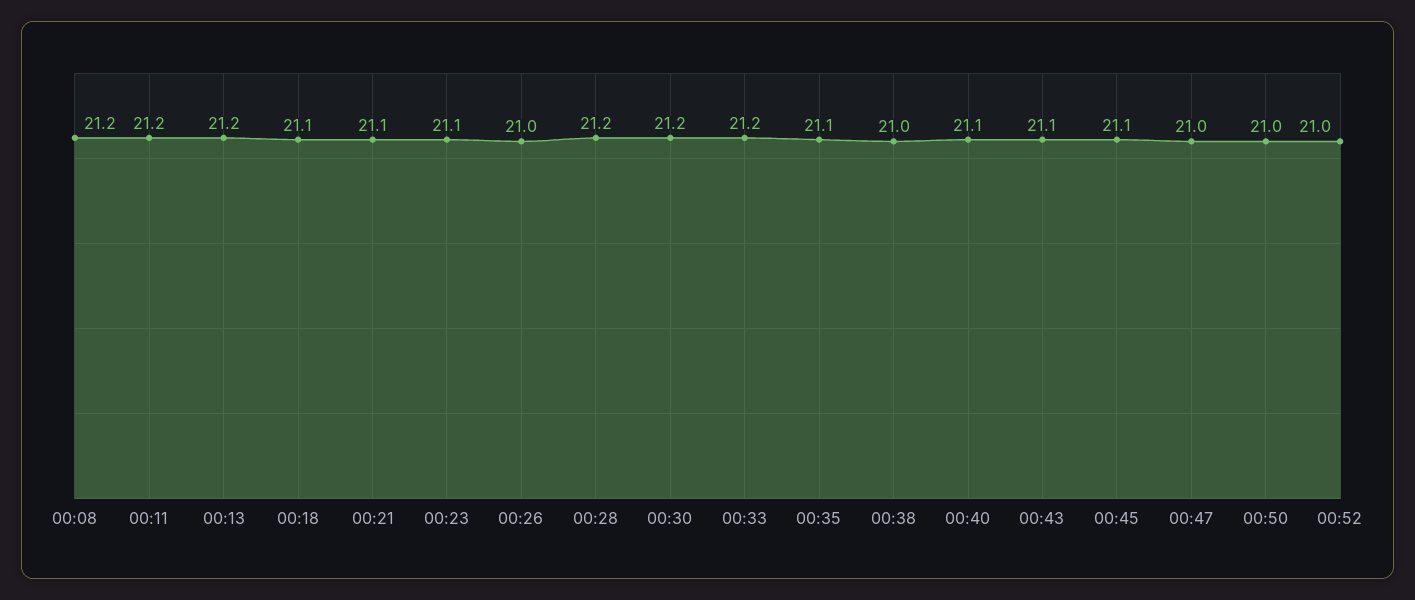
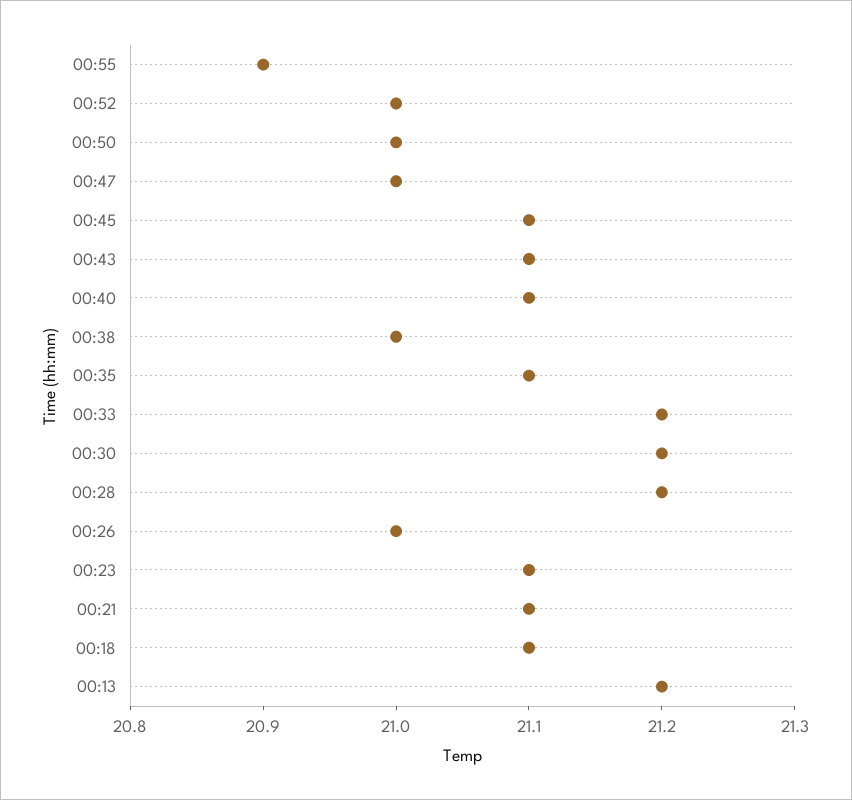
00:08: 21.2 -> none
00:11: 21.2 -> none
00:55: none -> 20.9

